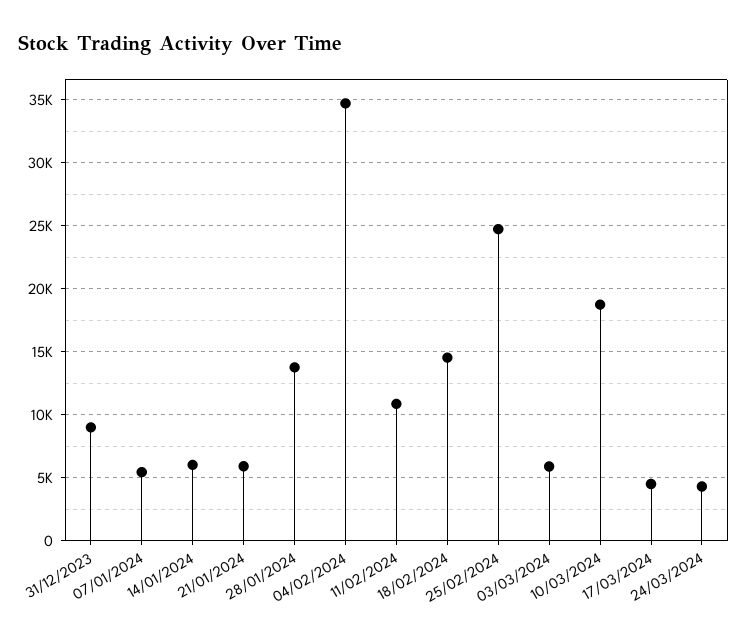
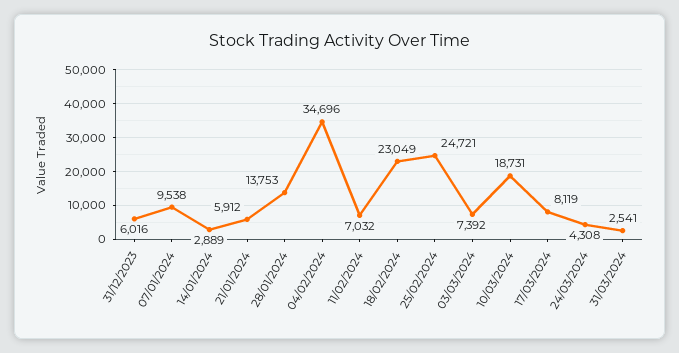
31/12/2023: 9000 -> 6016
07/01/2024: 5500 -> 9538
14/01/2024: 6000 -> 2889
11/02/2024: 11000 -> 7032
18/02/2024: 14500 -> 23049
03/03/2024: 6000 -> 7392
17/03/2024: 4500 -> 8119
31/03/2024: none -> 2541

